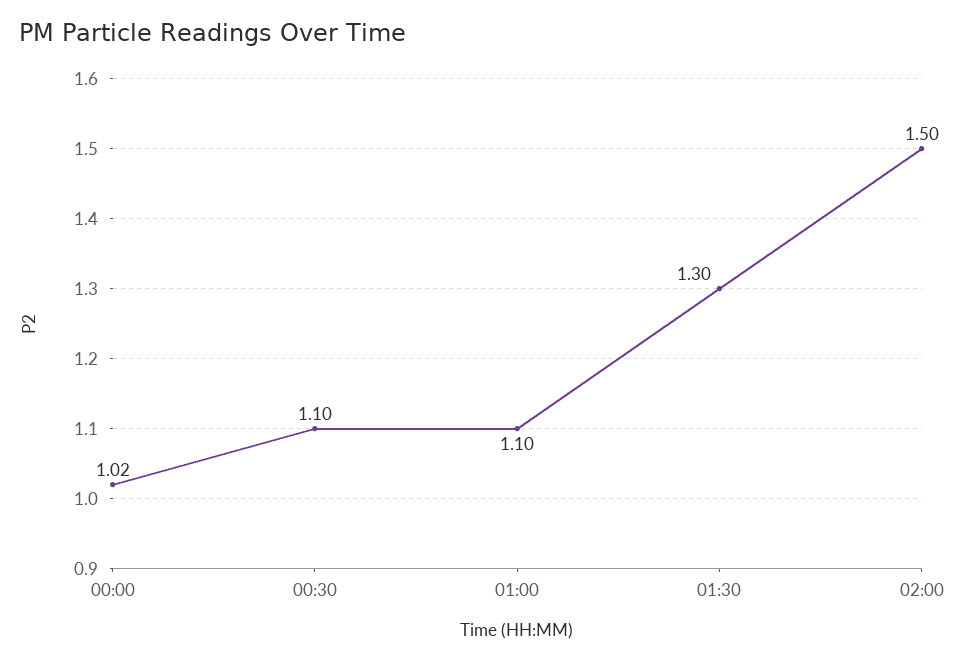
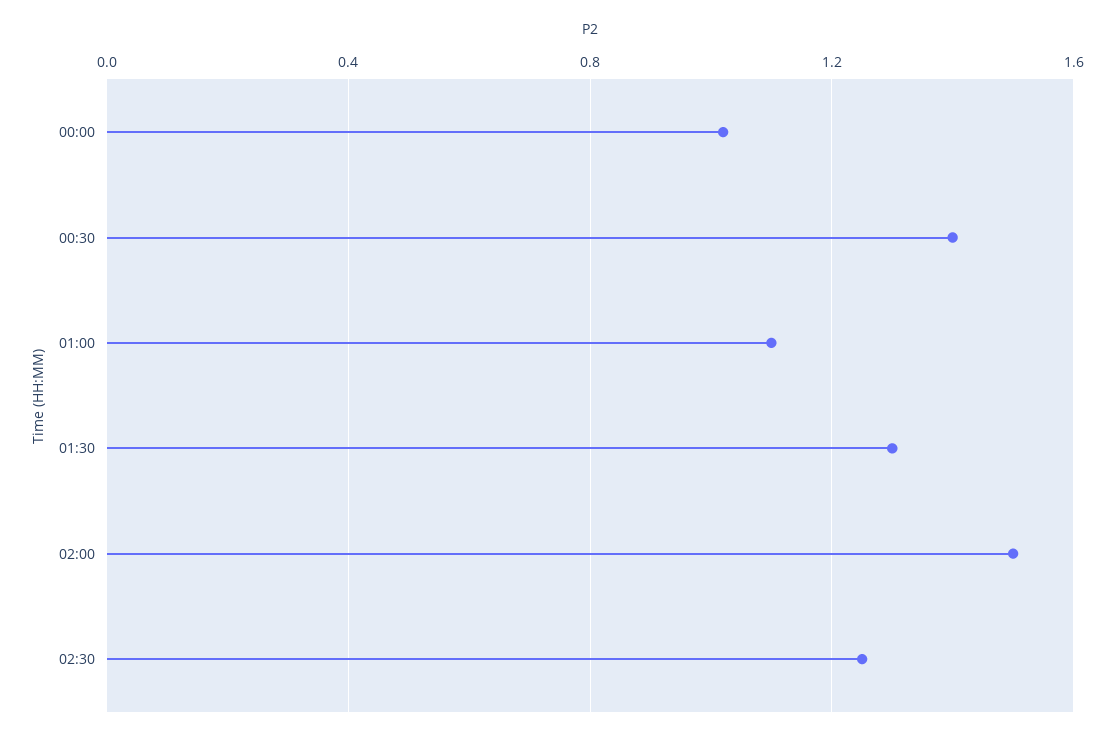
00:30: 1.1 -> 1.4
02:30: none -> 1.25

